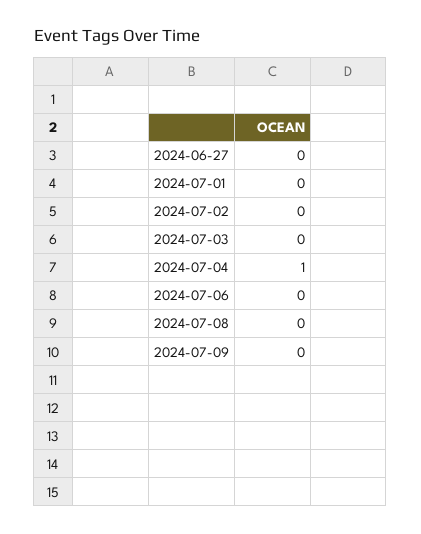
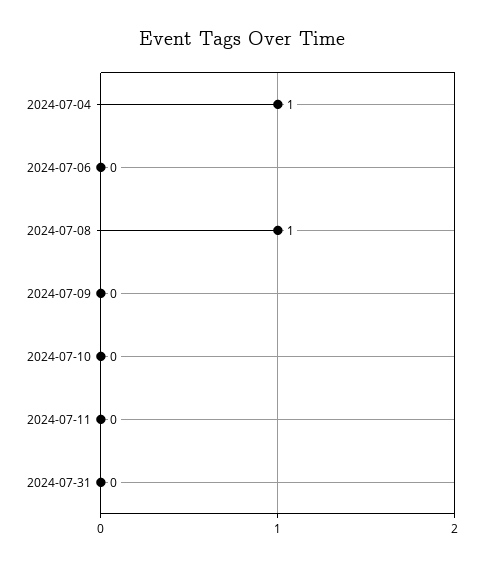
2024-06-27: 0 -> none
2024-07-01: 0 -> none
2024-07-02: 0 -> none
2024-07-03: 0 -> none
2024-07-08: 0 -> 1
2024-07-10: none -> 0
2024-07-11: none -> 0
2024-07-31: none -> 0

